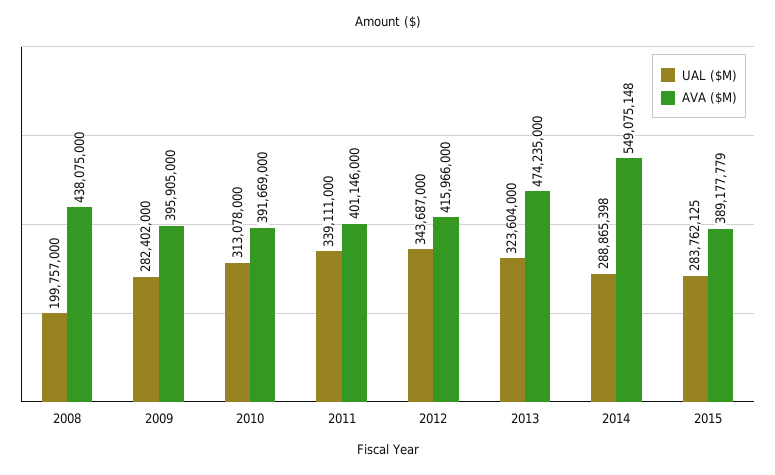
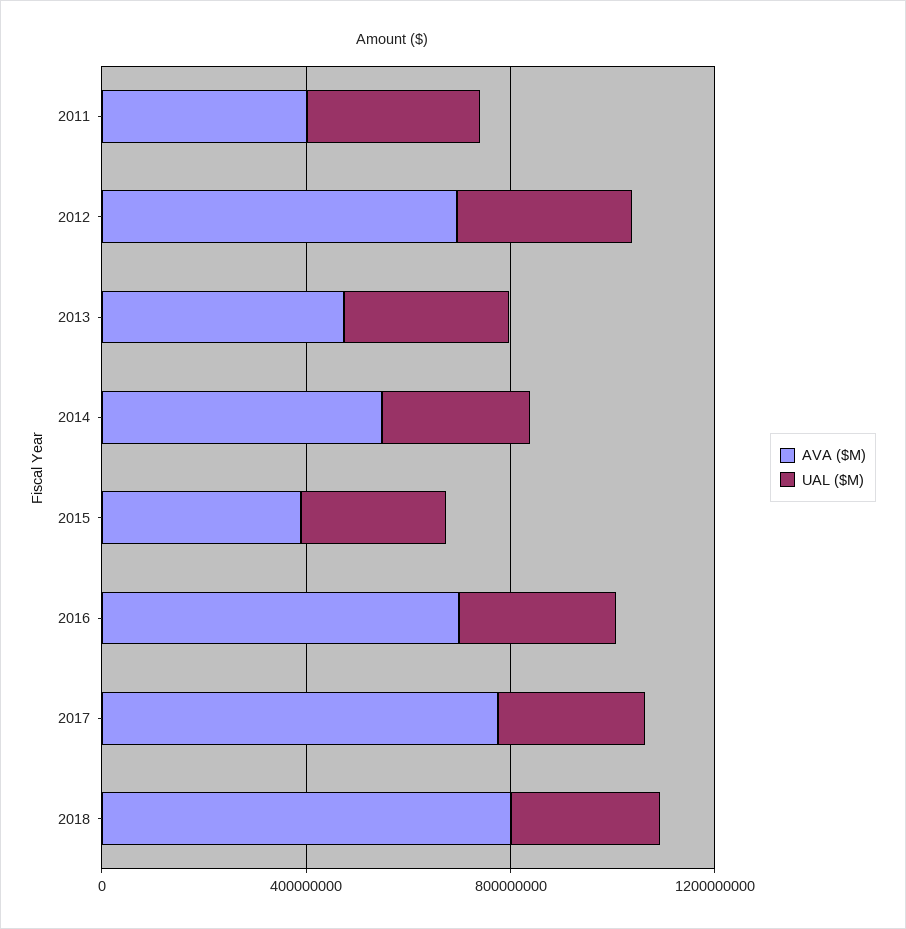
UAL ($M), 2008: 199757000 -> none
AVA ($M), 2008: 438075000 -> none
UAL ($M), 2009: 282402000 -> none
AVA ($M), 2009: 395905000 -> none
UAL ($M), 2010: 313078000 -> none
AVA ($M), 2010: 391669000 -> none
AVA ($M), 2012: 415966000 -> 700000000
AVA ($M), 2016: none -> 700000000
UAL ($M), 2016: none -> 300000000
AVA ($M), 2017: none -> 800000000
UAL ($M), 2017: none -> 300000000
AVA ($M), 2018: none -> 800000000
UAL ($M), 2018: none -> 300000000

